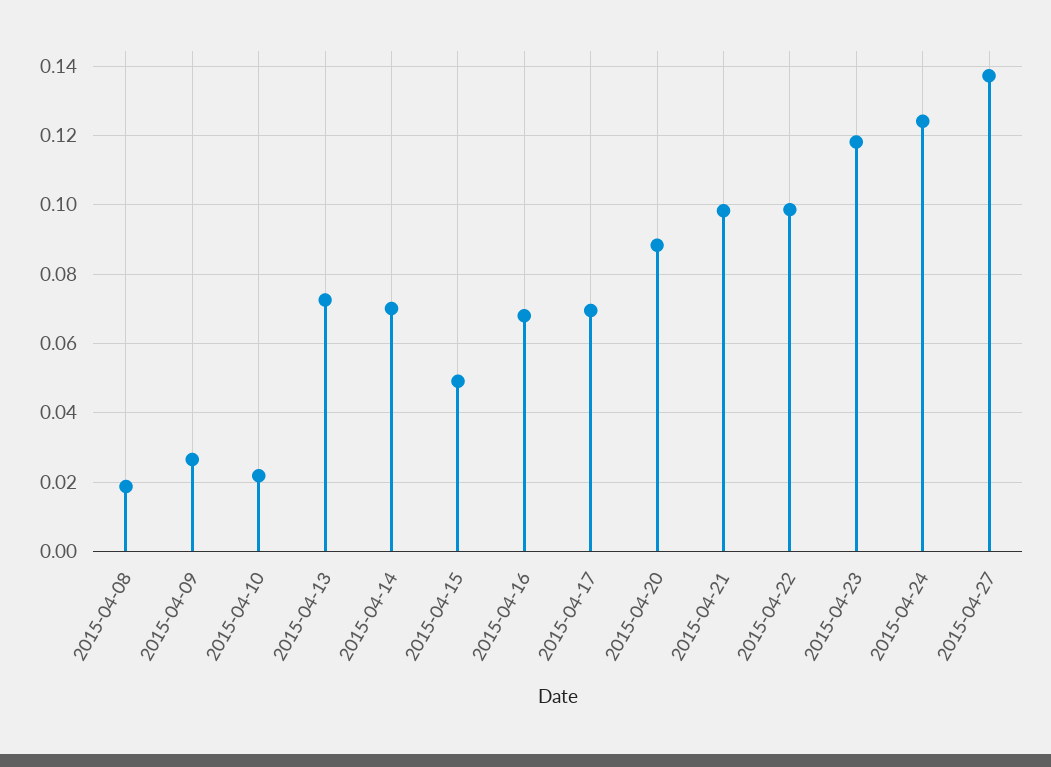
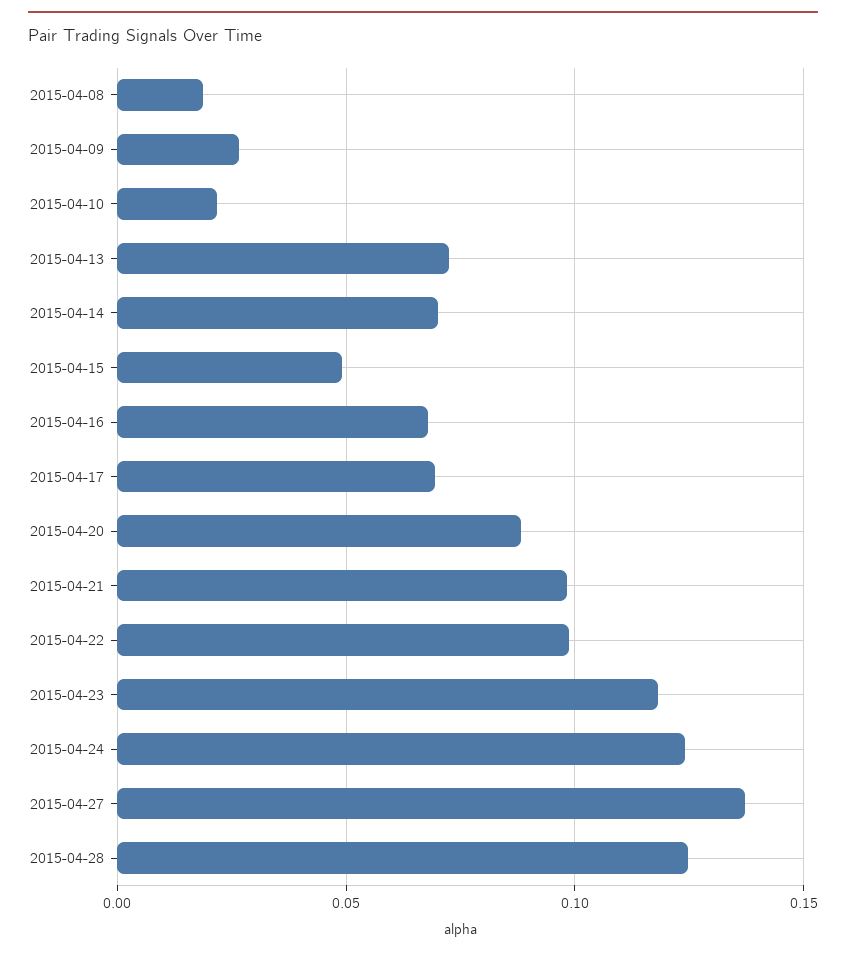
2015-04-28: none -> 0.125

